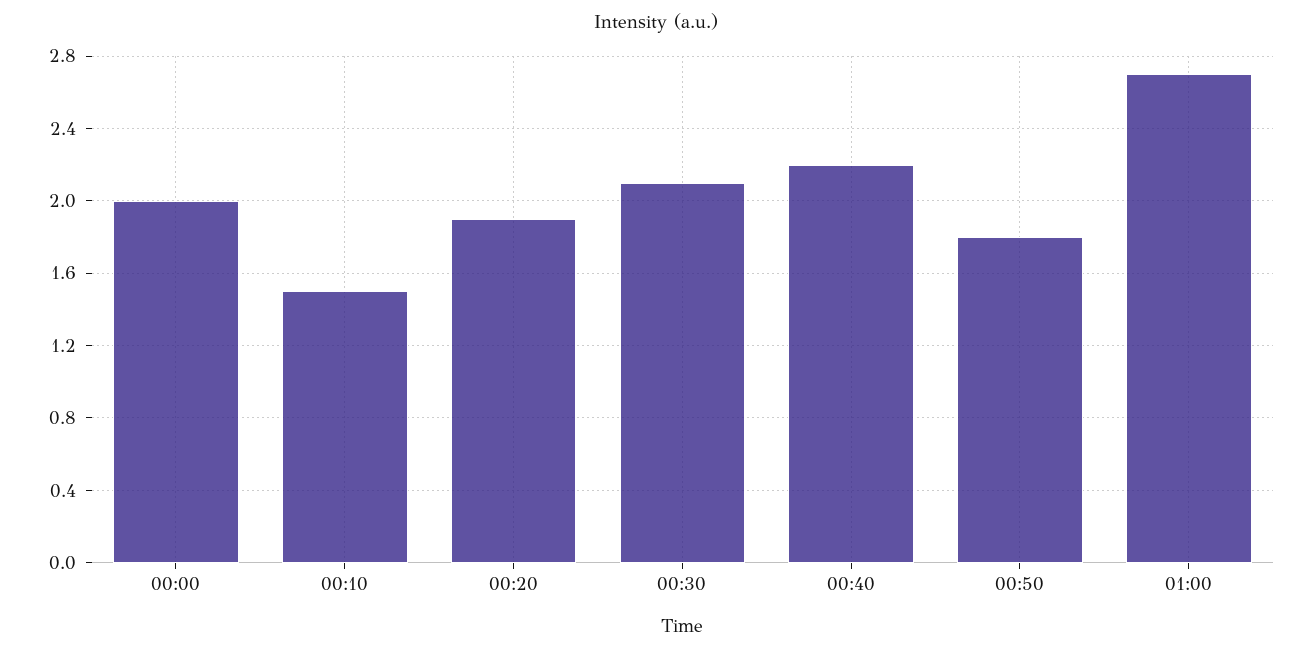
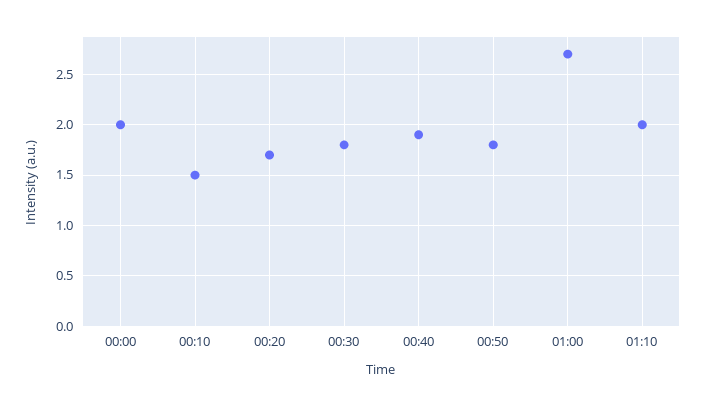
00:20: 1.9 -> 1.7
00:30: 2.1 -> 1.8
00:40: 2.2 -> 1.9
01:10: none -> 2

